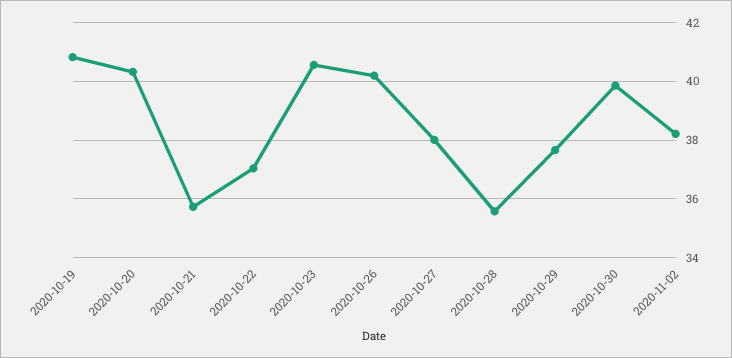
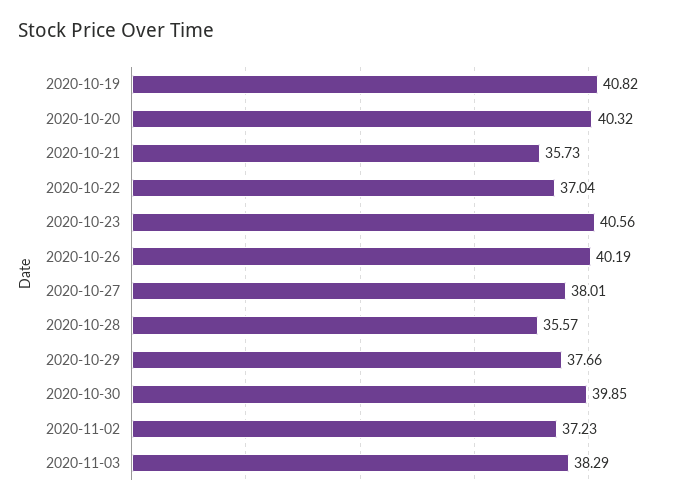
2020-11-02: 38.25 -> 37.23
2020-11-03: none -> 38.29

